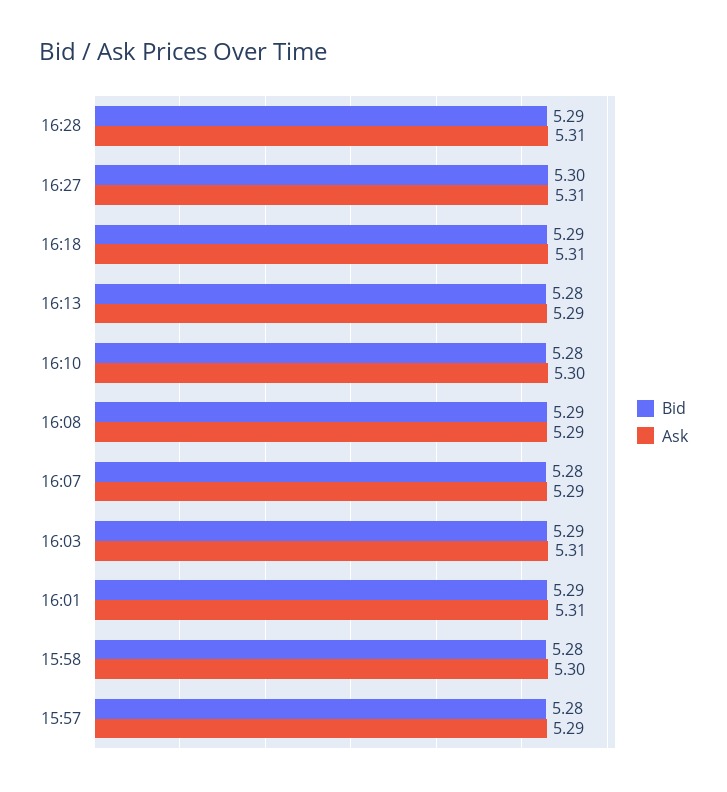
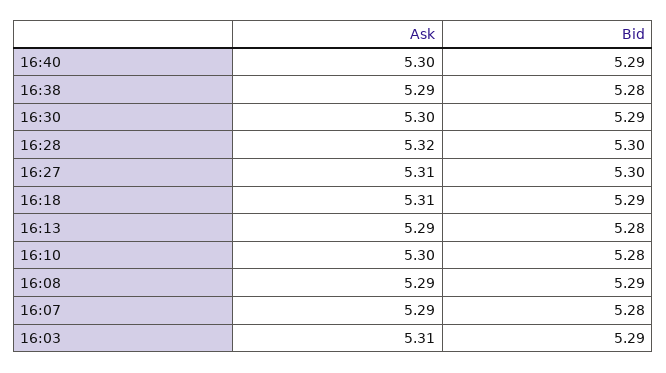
Bid, 16:28: 5.29 -> 5.3
Ask, 16:28: 5.31 -> 5.32
Bid, 16:01: 5.29 -> none
Ask, 16:01: 5.31 -> none
Bid, 15:58: 5.28 -> none
Ask, 15:58: 5.3 -> none
Bid, 15:57: 5.28 -> none
Ask, 15:57: 5.29 -> none
Ask, 16:40: none -> 5.3
Bid, 16:40: none -> 5.29
Ask, 16:38: none -> 5.29
Bid, 16:38: none -> 5.28
Ask, 16:30: none -> 5.3
Bid, 16:30: none -> 5.29

